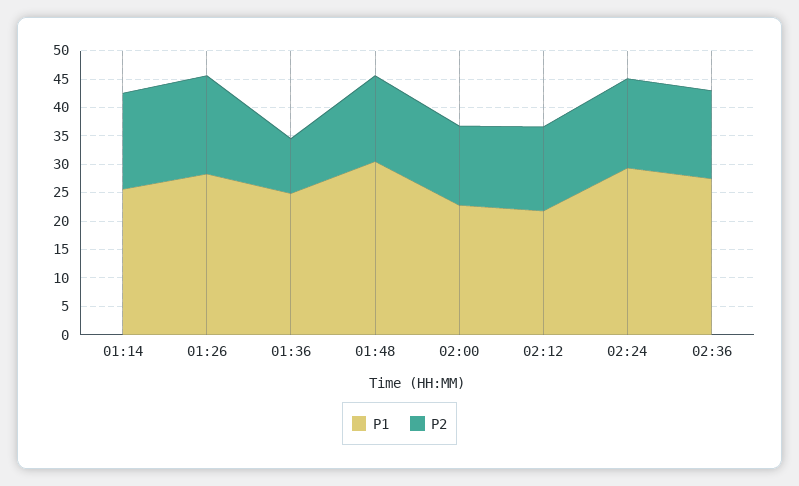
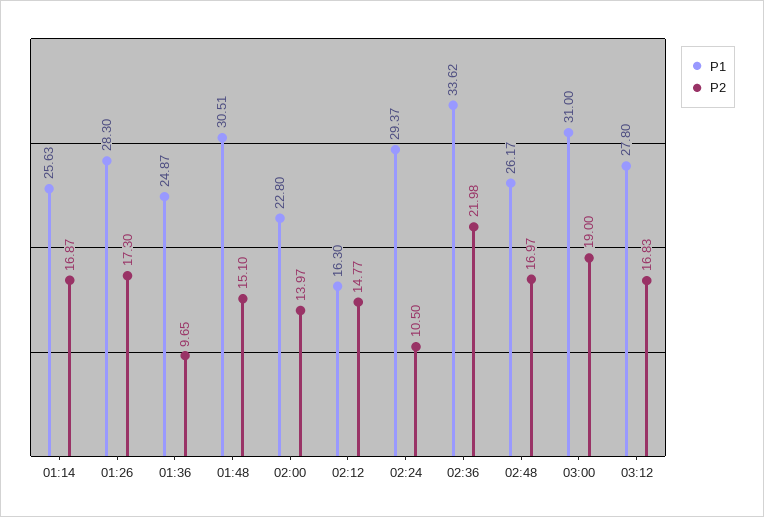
P1, 02:12: 22.5 -> 16.3
P2, 02:24: 15 -> 10.5
P1, 02:36: 27.5 -> 33.62
P2, 02:36: 15 -> 21.98
P1, 02:48: none -> 26.17
P2, 02:48: none -> 16.97
P1, 03:00: none -> 31
P2, 03:00: none -> 19
P1, 03:12: none -> 27.8
P2, 03:12: none -> 16.83

